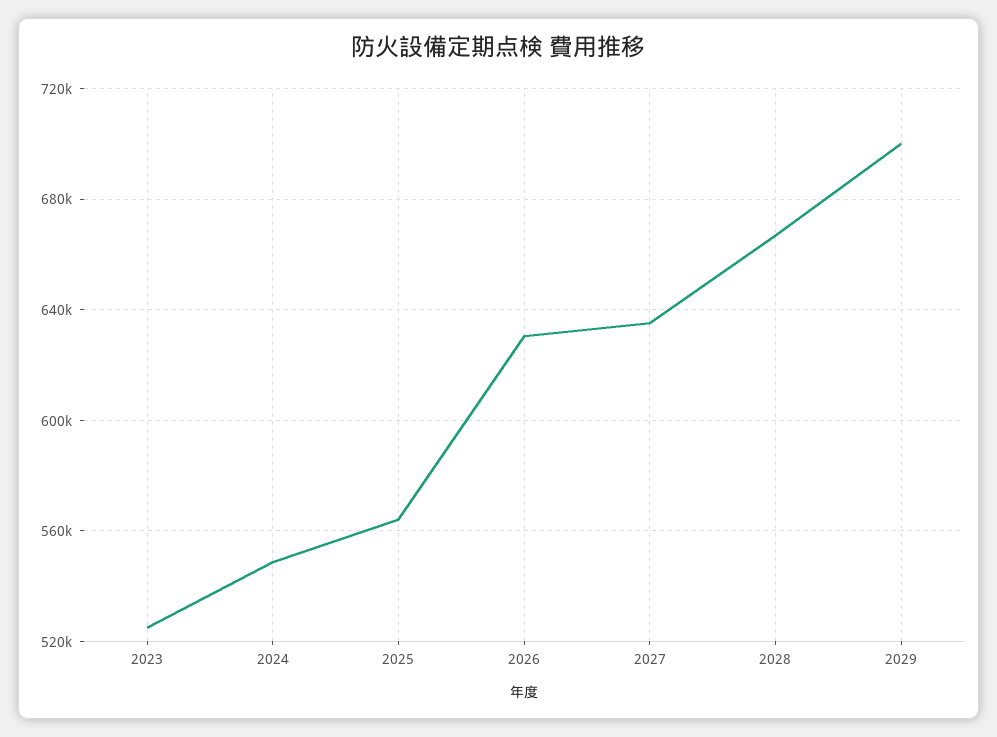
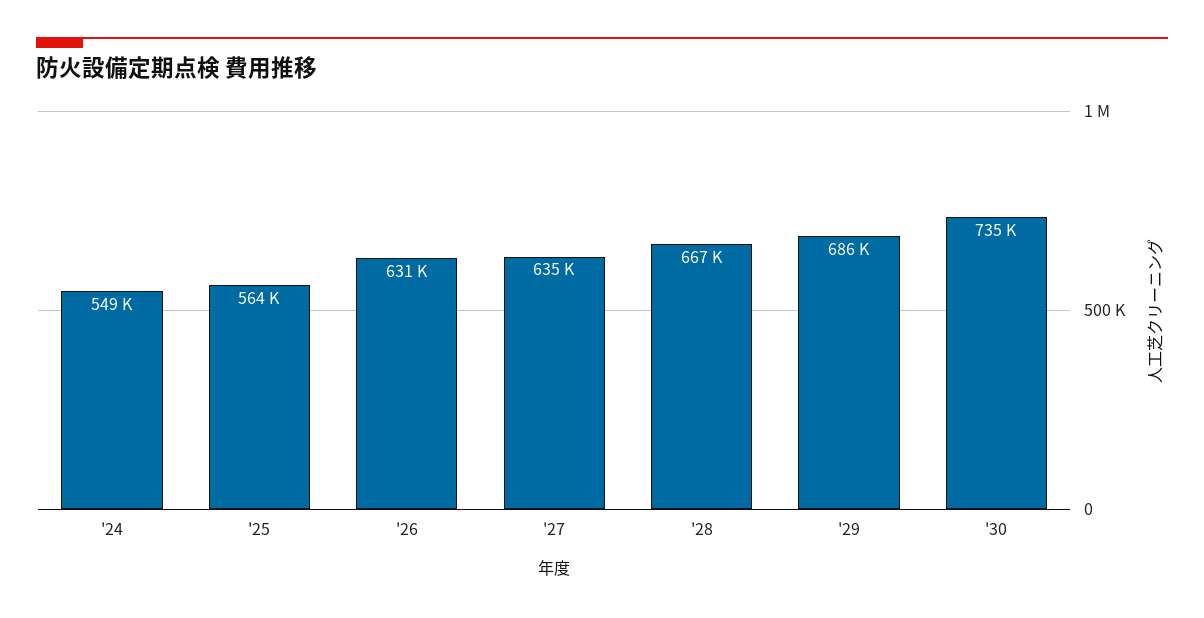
2023: 525000 -> none
2029: 700000 -> 686000
'30: none -> 735000

